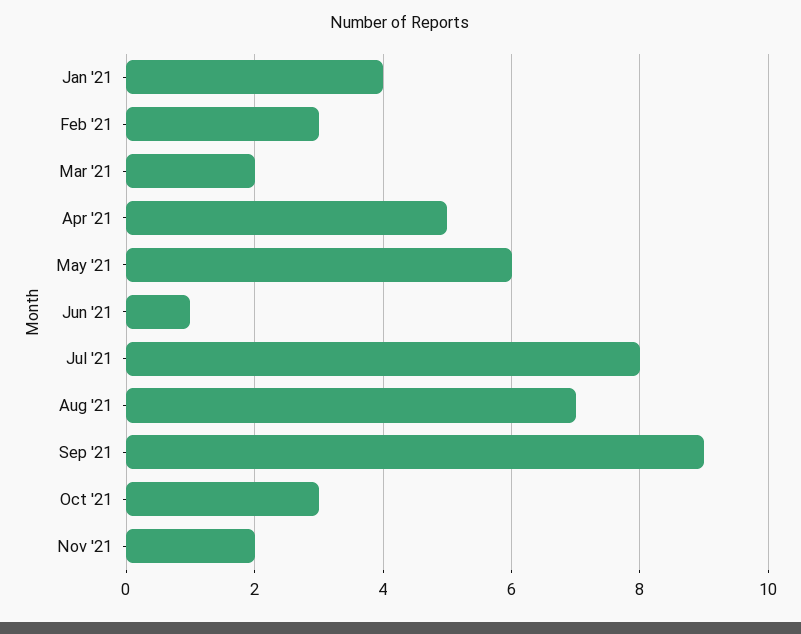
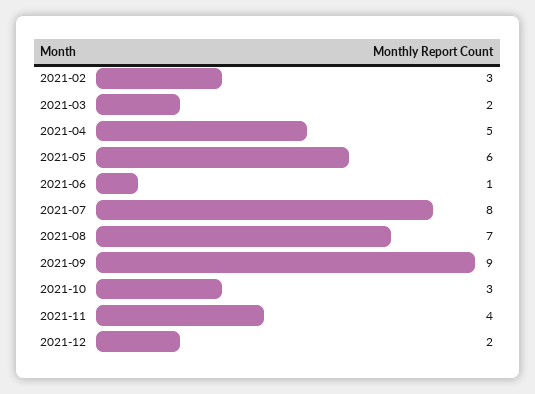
Jan '21: 4 -> none
Nov '21: 2 -> 4
2021-12: none -> 2

